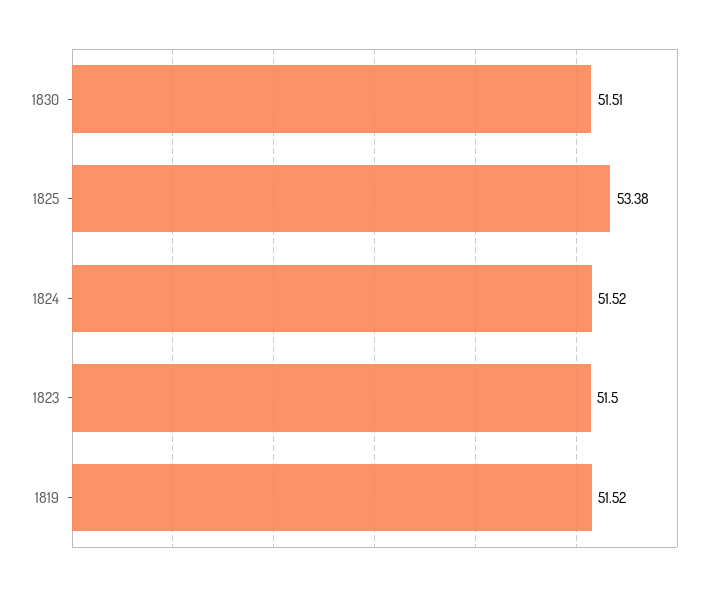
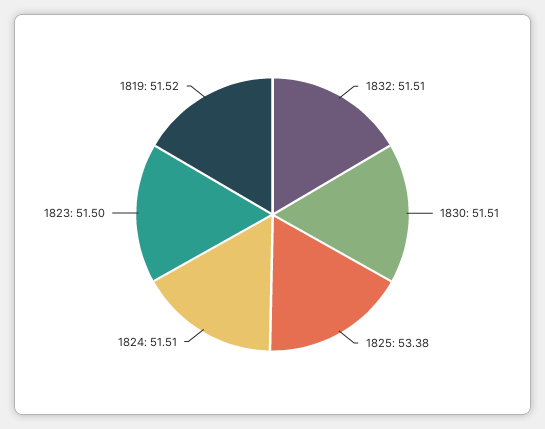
1824: 51.52 -> 51.51
1832: none -> 51.51

